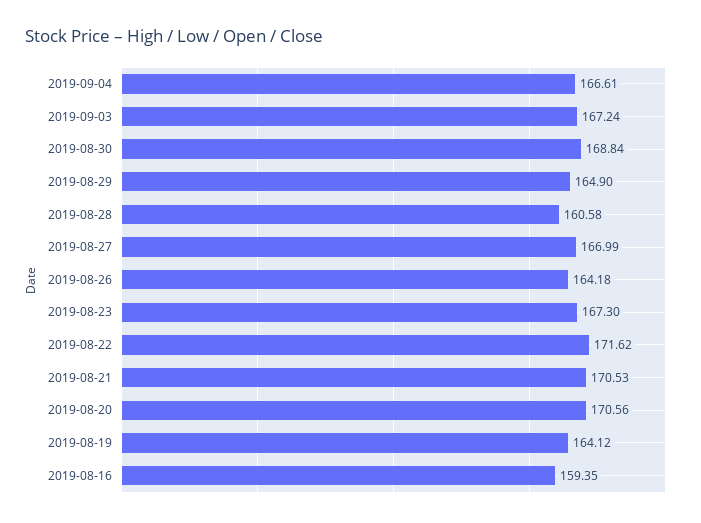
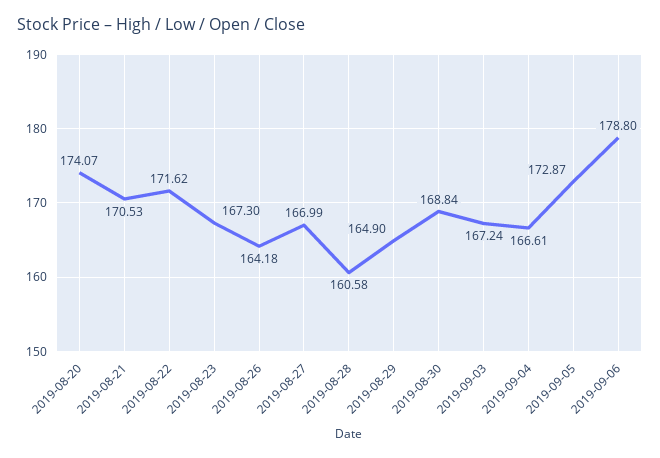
2019-08-20: 170.56 -> 174.07
2019-08-19: 164.12 -> none
2019-08-16: 159.35 -> none
2019-09-05: none -> 172.87
2019-09-06: none -> 178.8

